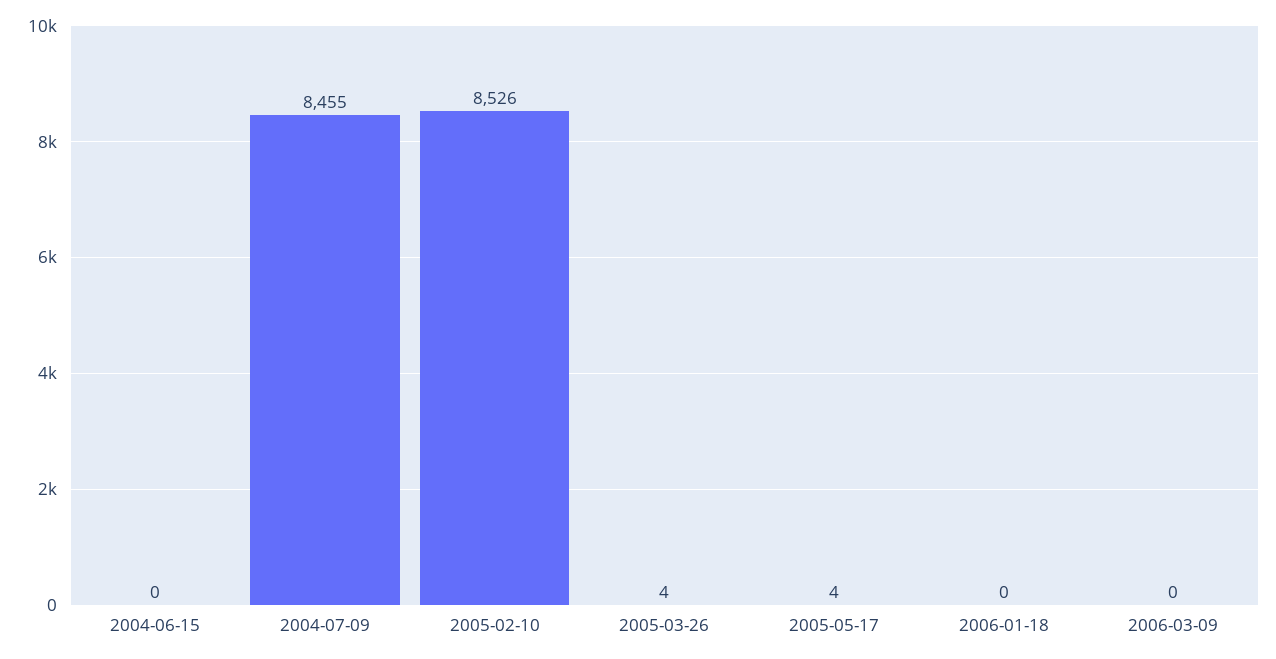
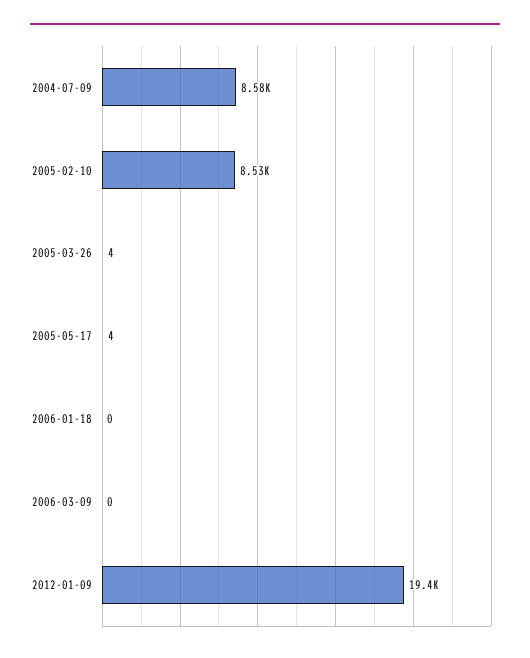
2004-06-15: 0 -> none
2004-07-09: 8455 -> 8580
2012-01-09: none -> 19400

